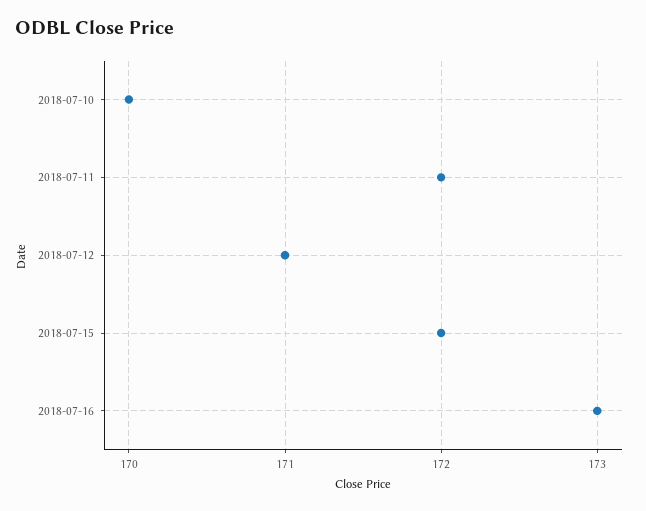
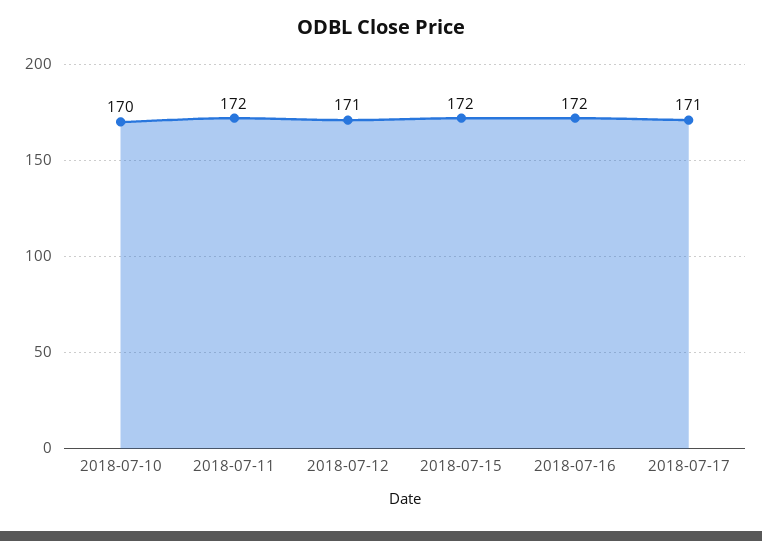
2018-07-16: 173 -> 172
2018-07-17: none -> 171

